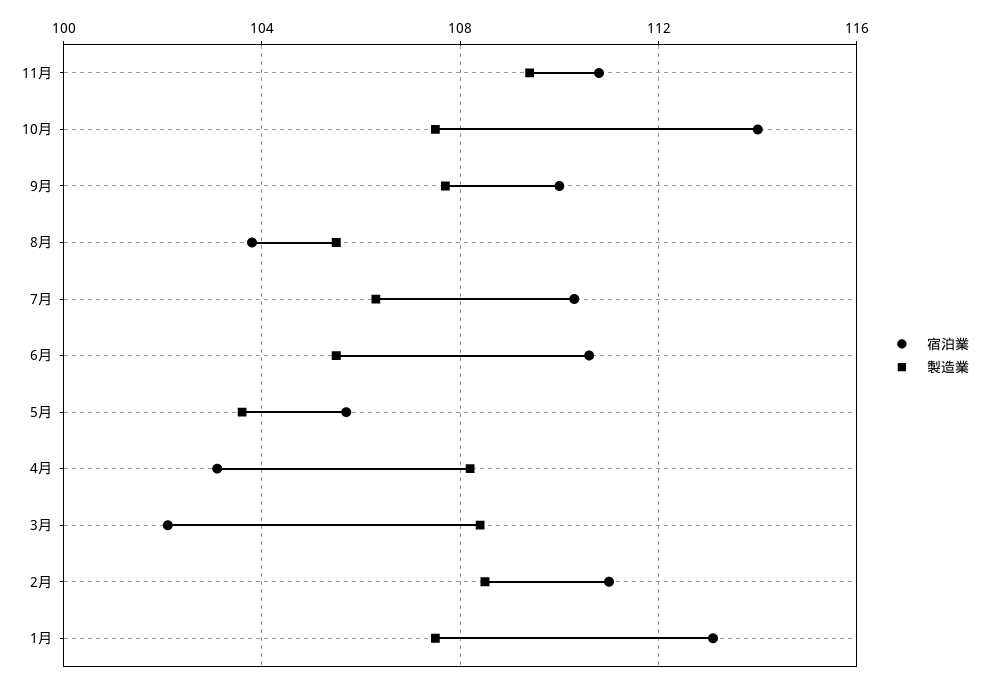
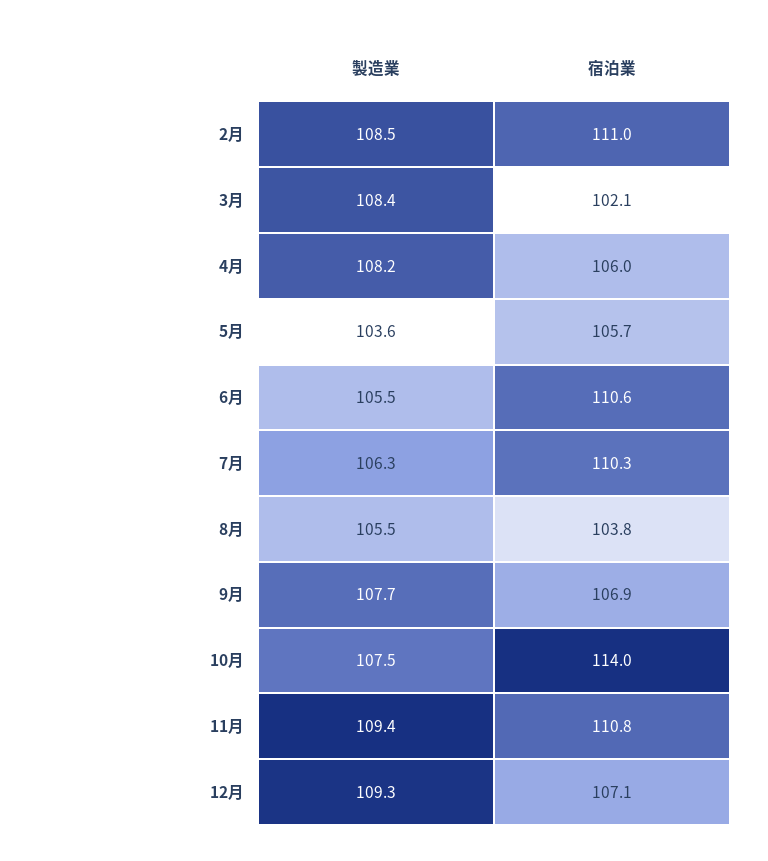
宿泊業, 9月: 110 -> 106.9
宿泊業, 4月: 103 -> 106
宿泊業, 1月: 113 -> none
製造業, 1月: 107.5 -> none
製造業, 12月: none -> 109.3
宿泊業, 12月: none -> 107.1

